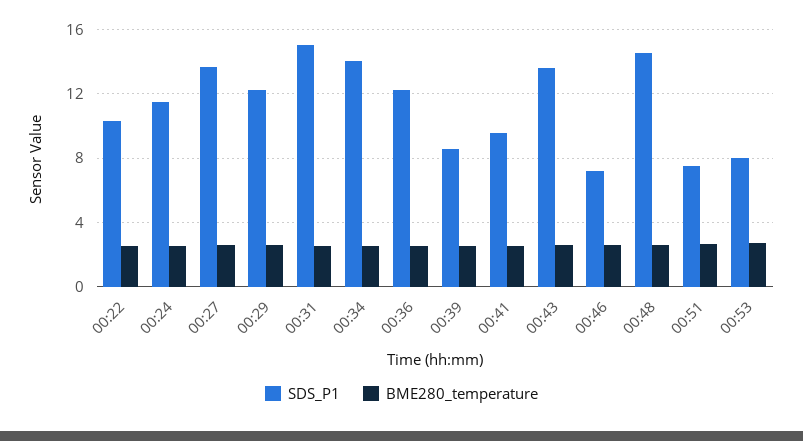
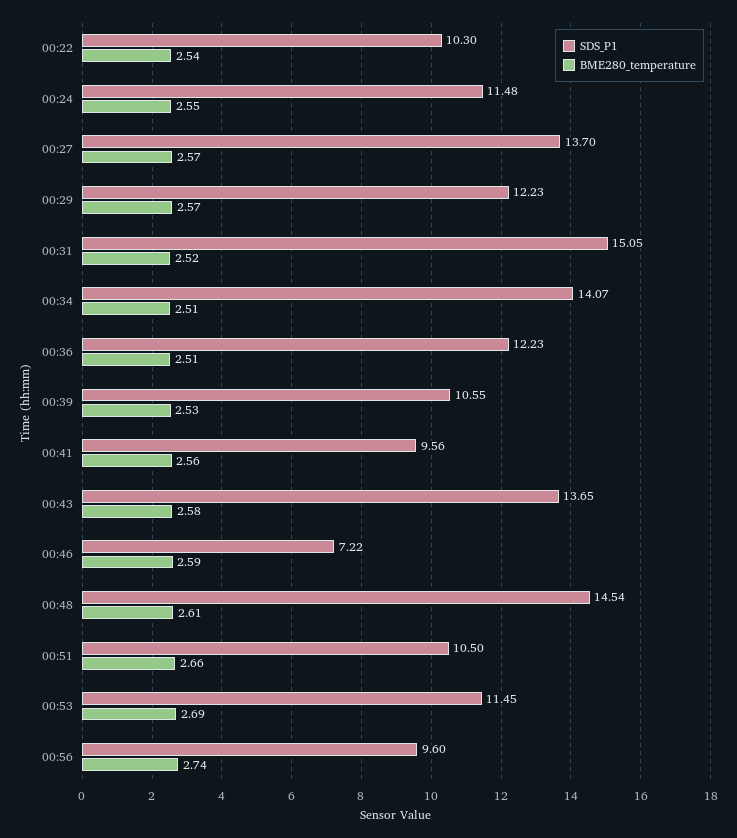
SDS_P1, 00:39: 8.5 -> 10.55
SDS_P1, 00:51: 7.5 -> 10.5
SDS_P1, 00:53: 8 -> 11.45
SDS_P1, 00:56: none -> 9.6
BME280_temperature, 00:56: none -> 2.74

